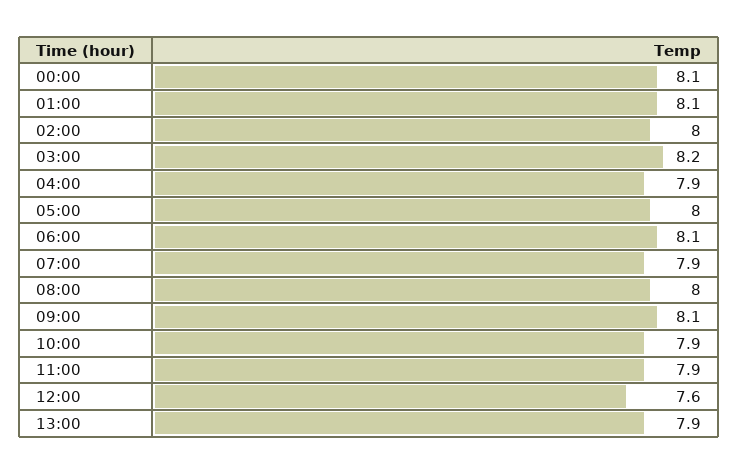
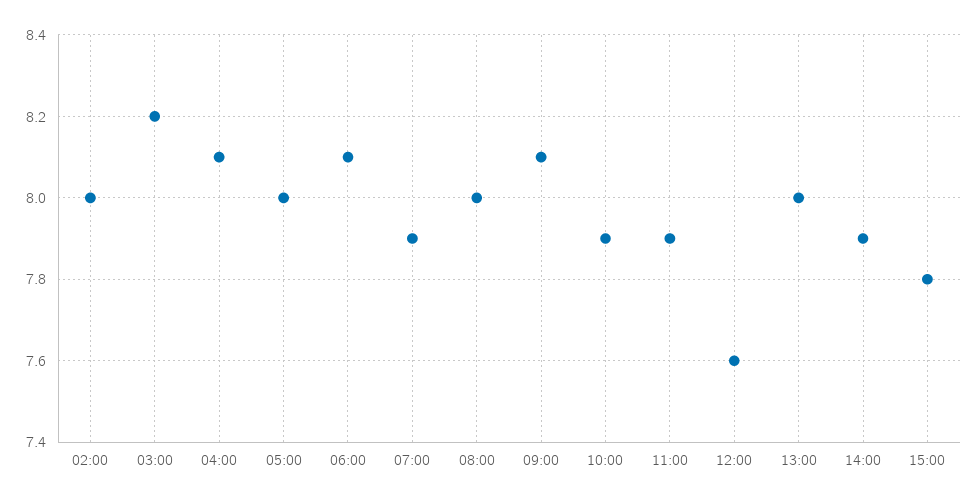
00:00: 8.1 -> none
01:00: 8.1 -> none
04:00: 7.9 -> 8.1
13:00: 7.9 -> 8
14:00: none -> 7.9
15:00: none -> 7.8

